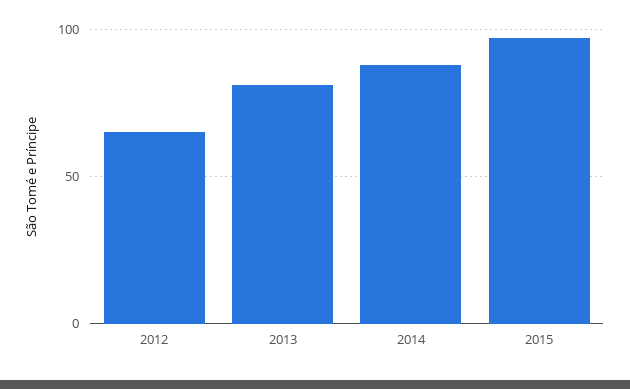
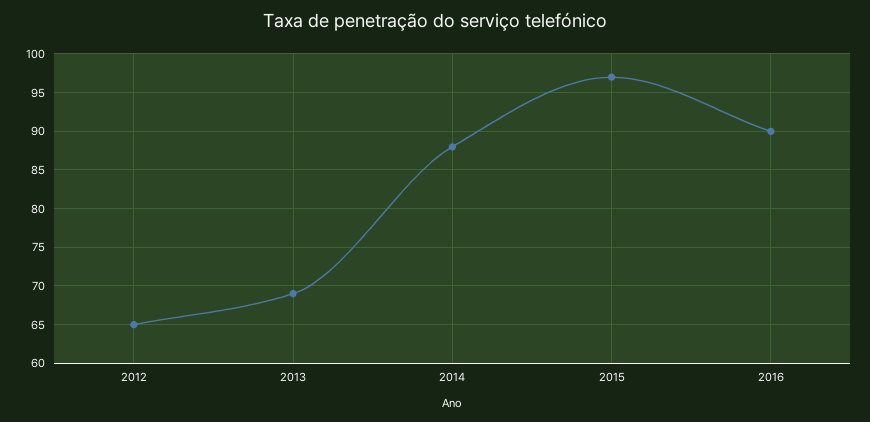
2013: 80 -> 69
2016: none -> 90

